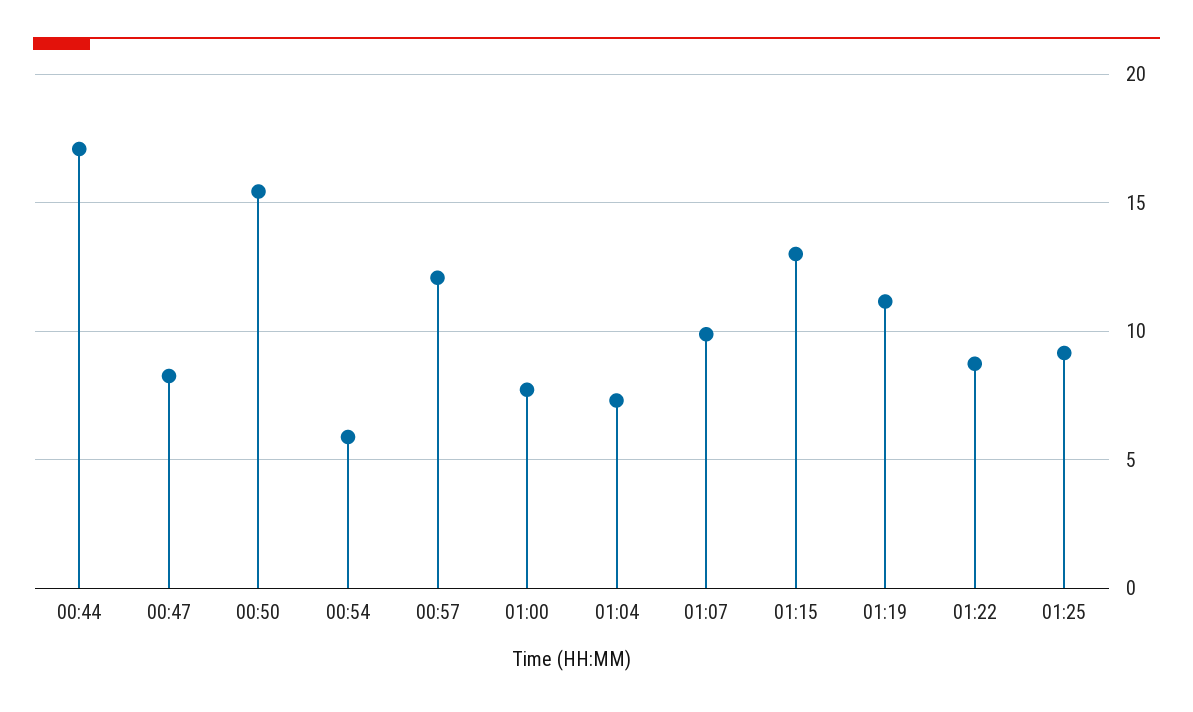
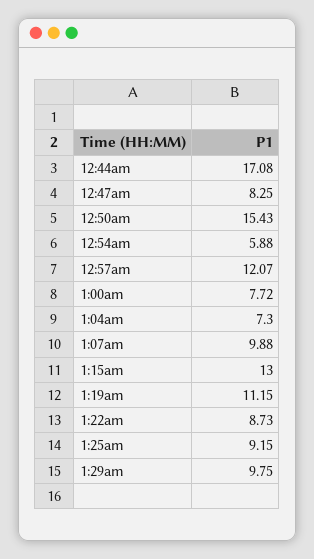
1:29am: none -> 9.75

